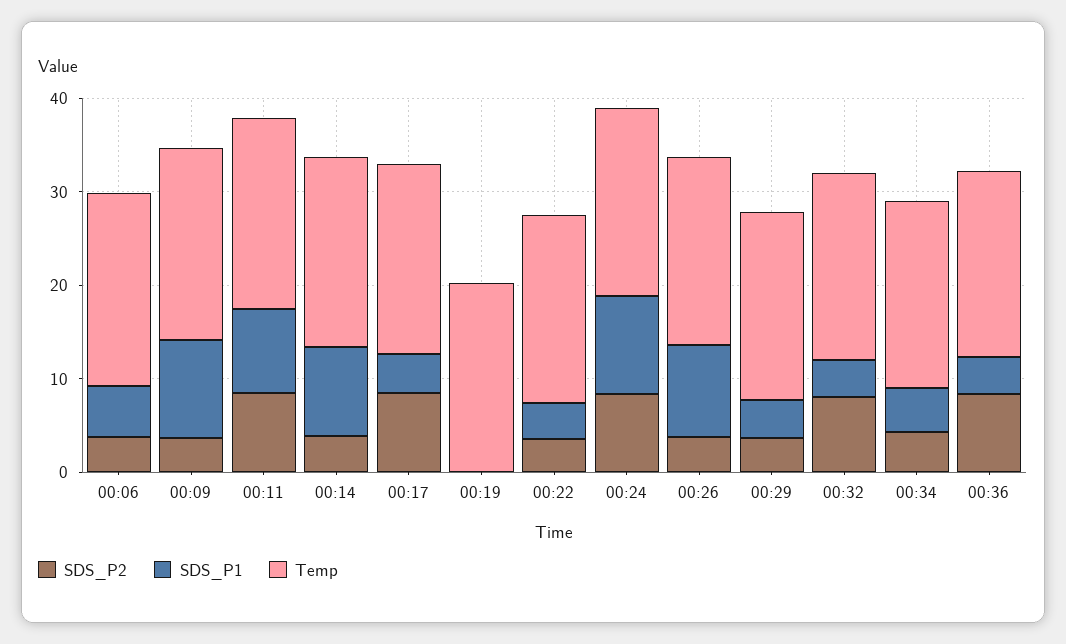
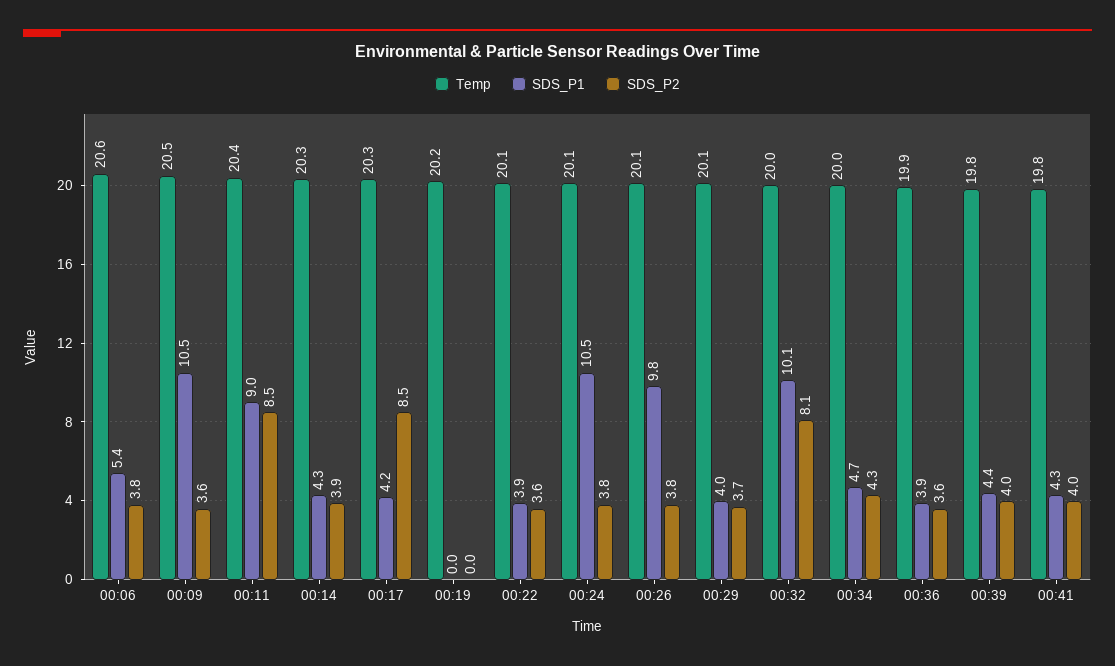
SDS_P1, 00:14: 10 -> 4.3
SDS_P2, 00:24: 8 -> 3.8
SDS_P1, 00:32: 4 -> 10.1
SDS_P2, 00:36: 8 -> 3.6
Temp, 00:39: none -> 19.8
SDS_P1, 00:39: none -> 4.4
SDS_P2, 00:39: none -> 4
Temp, 00:41: none -> 19.8
SDS_P1, 00:41: none -> 4.3
SDS_P2, 00:41: none -> 4

